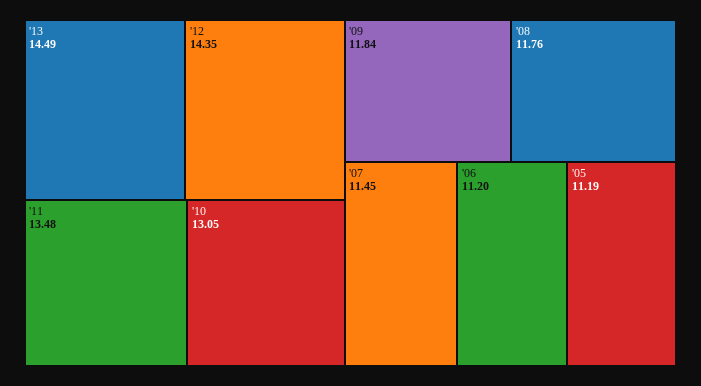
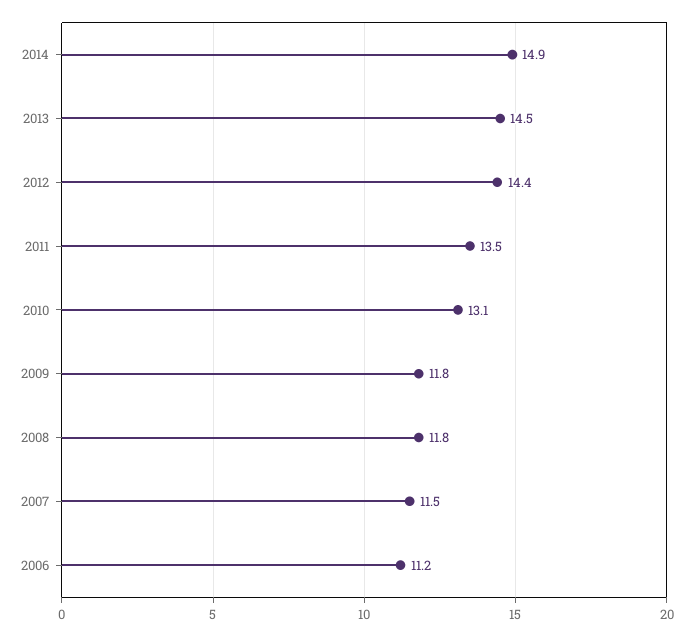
'05: 11.19 -> none
2014: none -> 14.9

